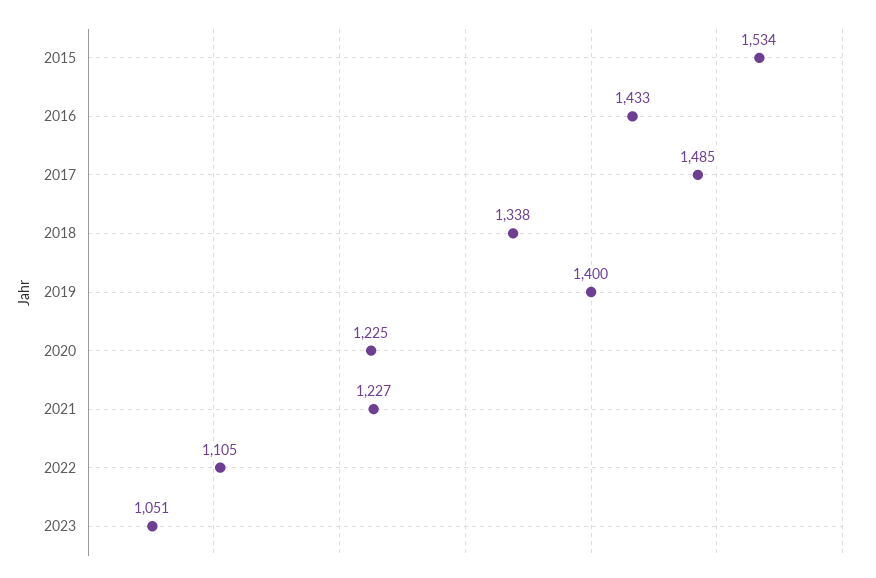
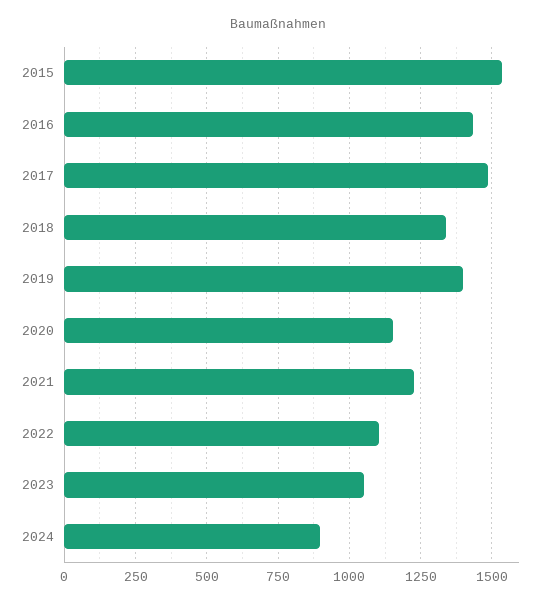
2020: 1225 -> 1150
2024: none -> 900

